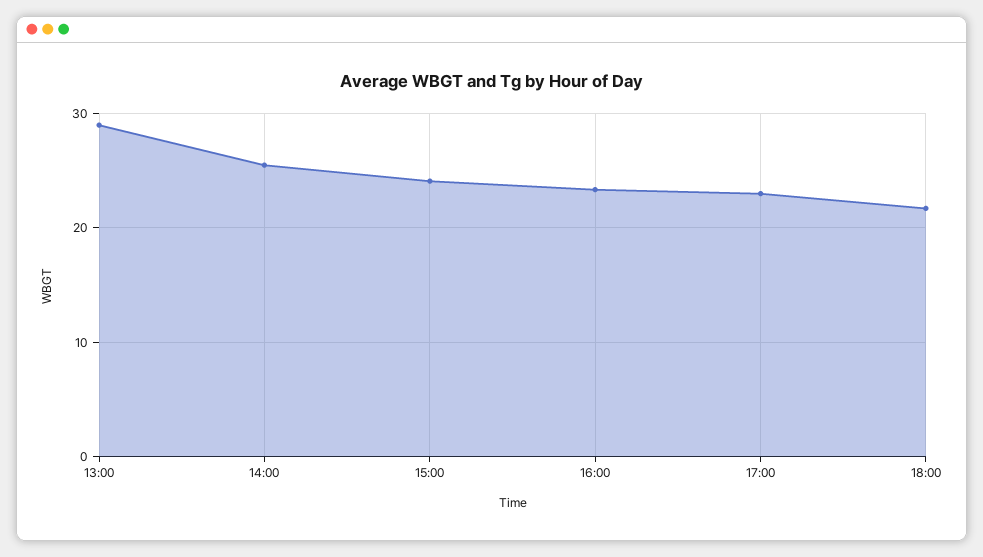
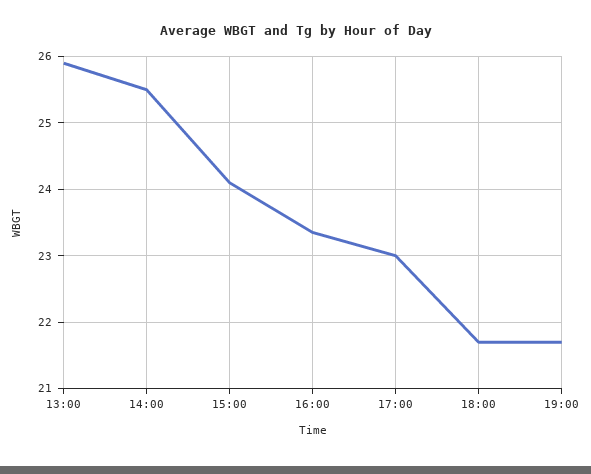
13:00: 29 -> 25.9
19:00: none -> 21.7

